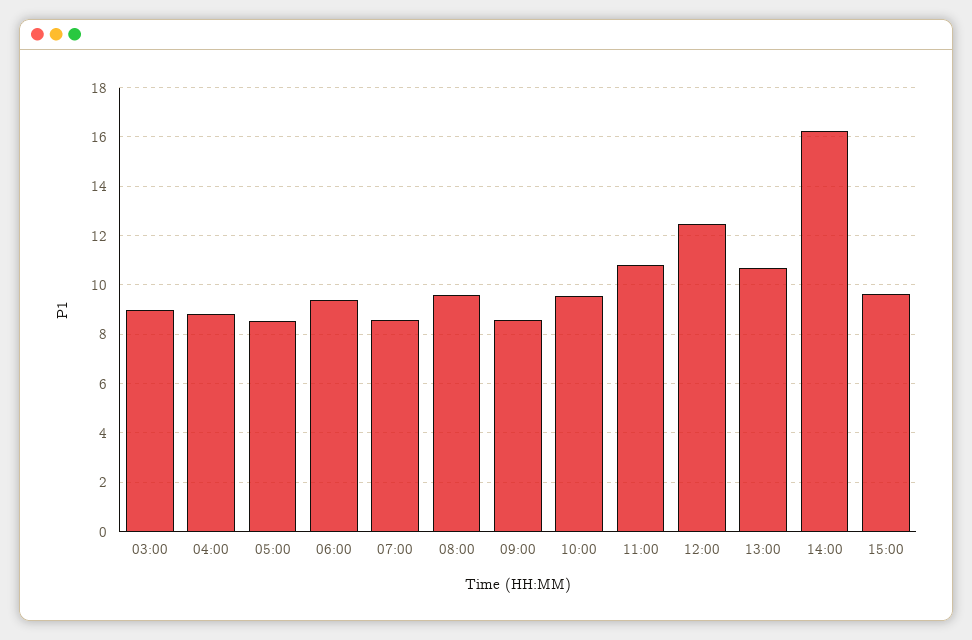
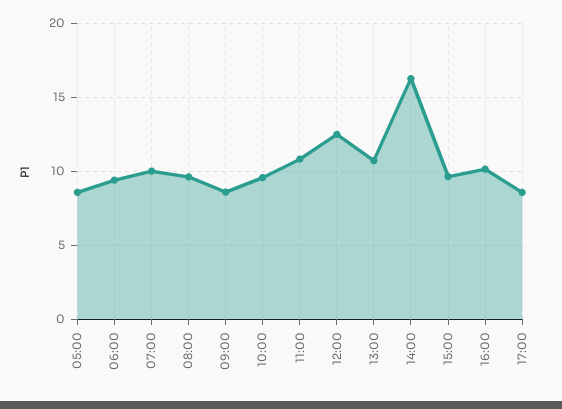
03:00: 9 -> none
04:00: 8.75 -> none
07:00: 8.5 -> 10
16:00: none -> 10
17:00: none -> 8.5

